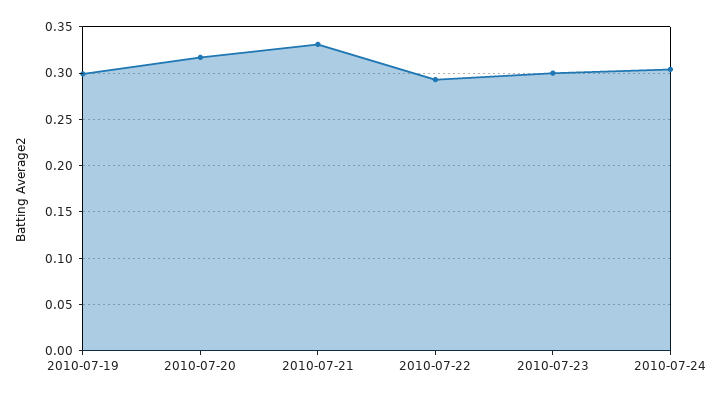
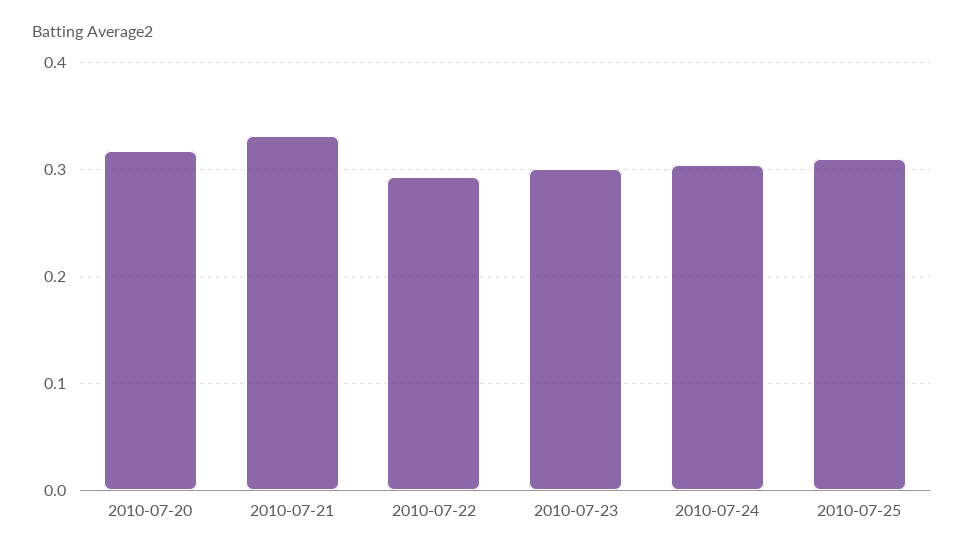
2010-07-19: 0.3 -> none
2010-07-25: none -> 0.31

